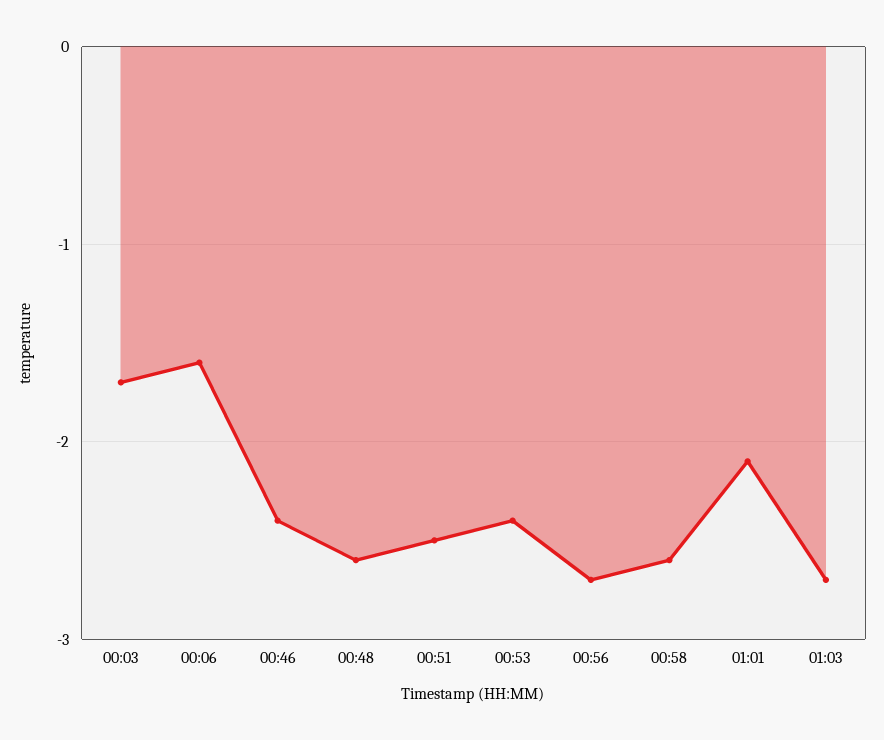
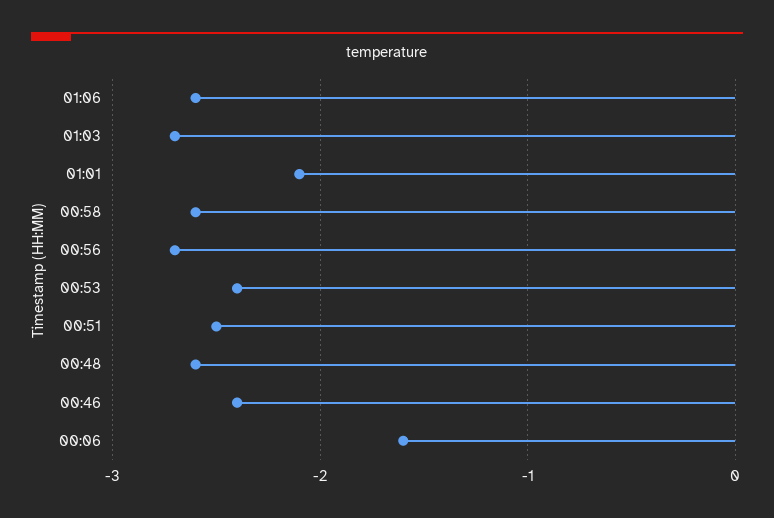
00:03: -1.7 -> none
01:06: none -> -2.6

